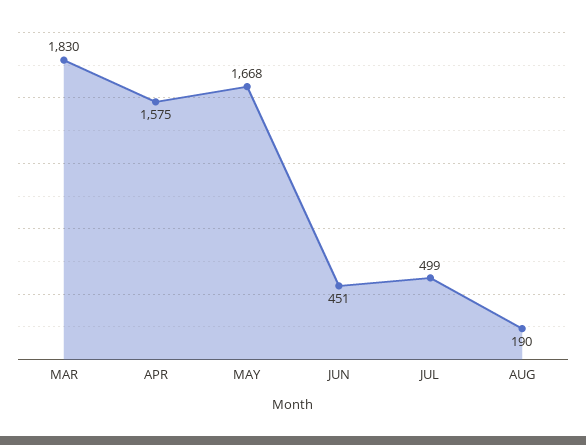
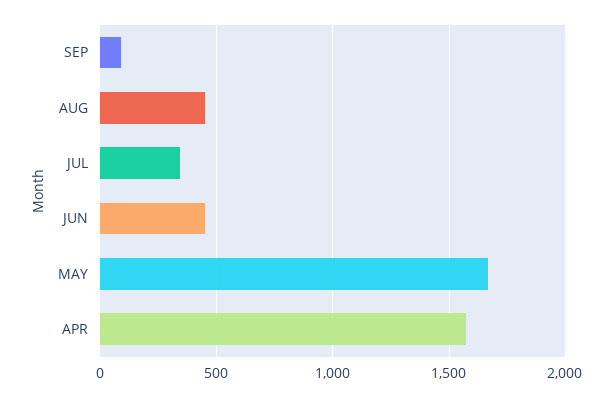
MAR: 1830 -> none
JUL: 499 -> 350
AUG: 190 -> 450
SEP: none -> 100

